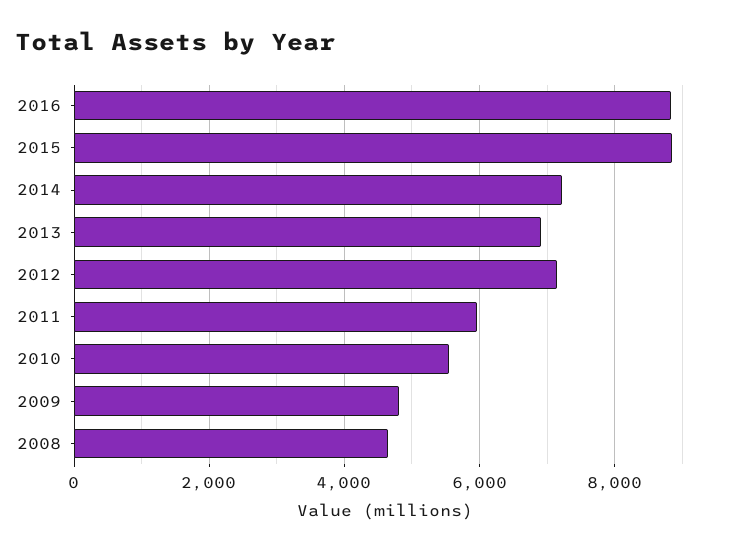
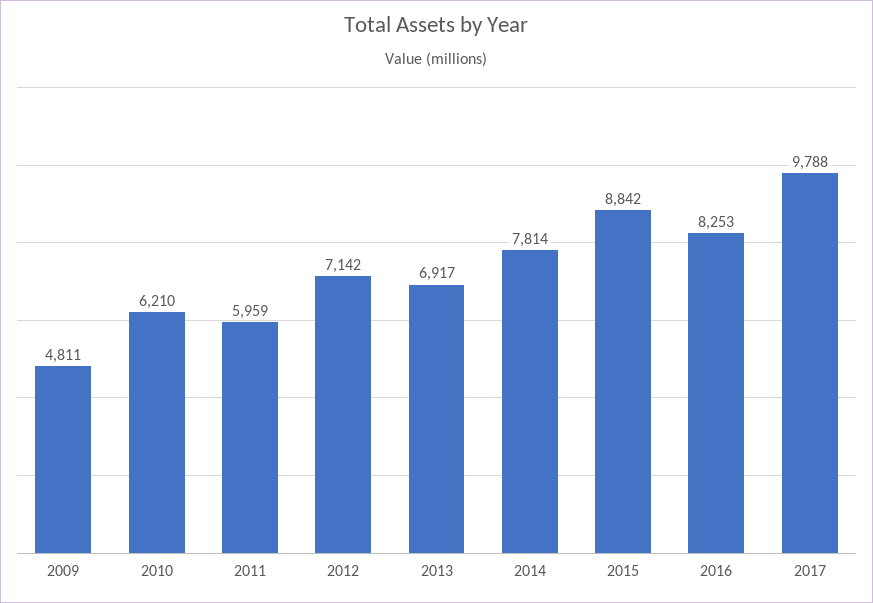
2016: 8800 -> 8253
2014: 7200 -> 7814
2010: 5600 -> 6210
2008: 4600 -> none
2017: none -> 9788

